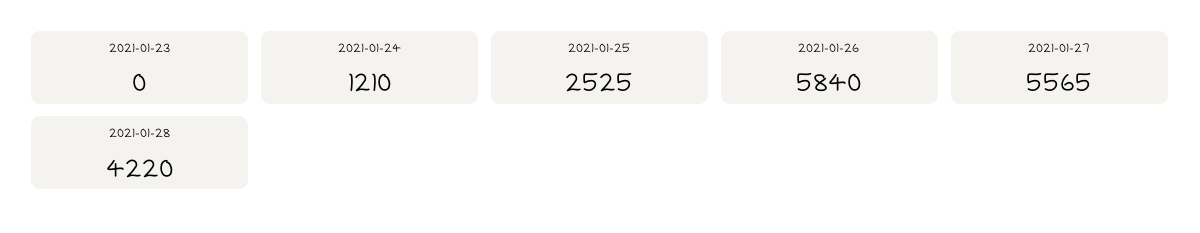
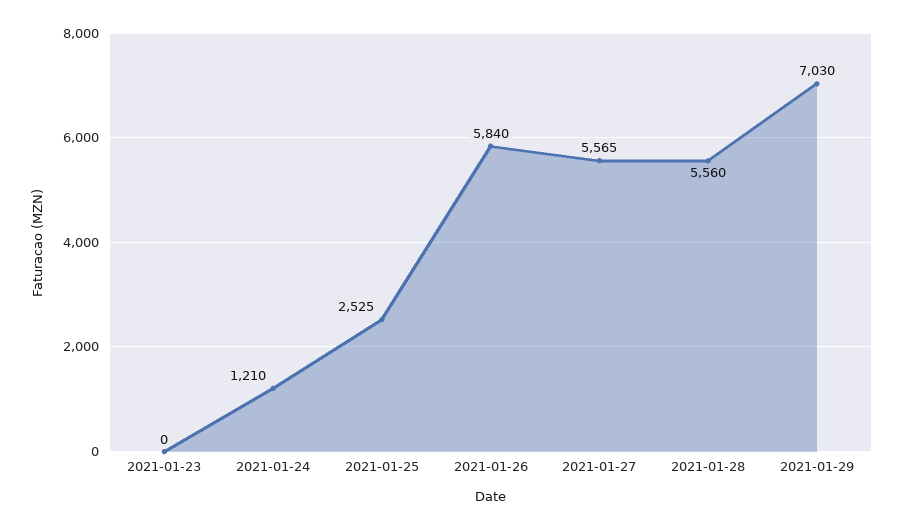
2021-01-28: 4220 -> 5560
2021-01-29: none -> 7030

